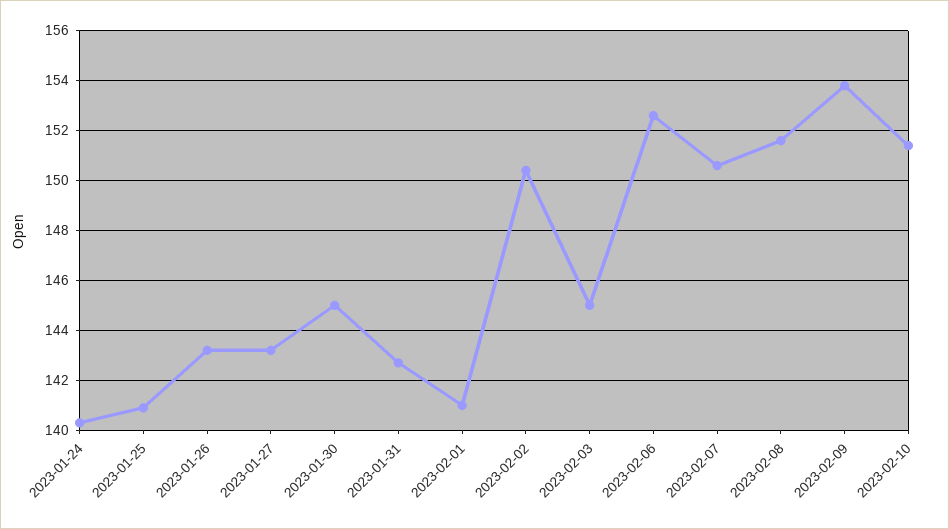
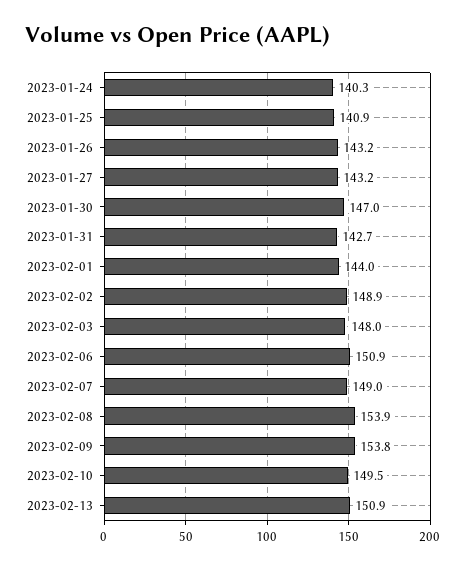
2023-01-30: 145 -> 147
2023-02-01: 141 -> 144
2023-02-02: 150.5 -> 148.9
2023-02-03: 145 -> 148
2023-02-06: 152.5 -> 150.9
2023-02-07: 150.5 -> 149
2023-02-08: 151.5 -> 153.9
2023-02-10: 151.5 -> 149.5
2023-02-13: none -> 150.9

